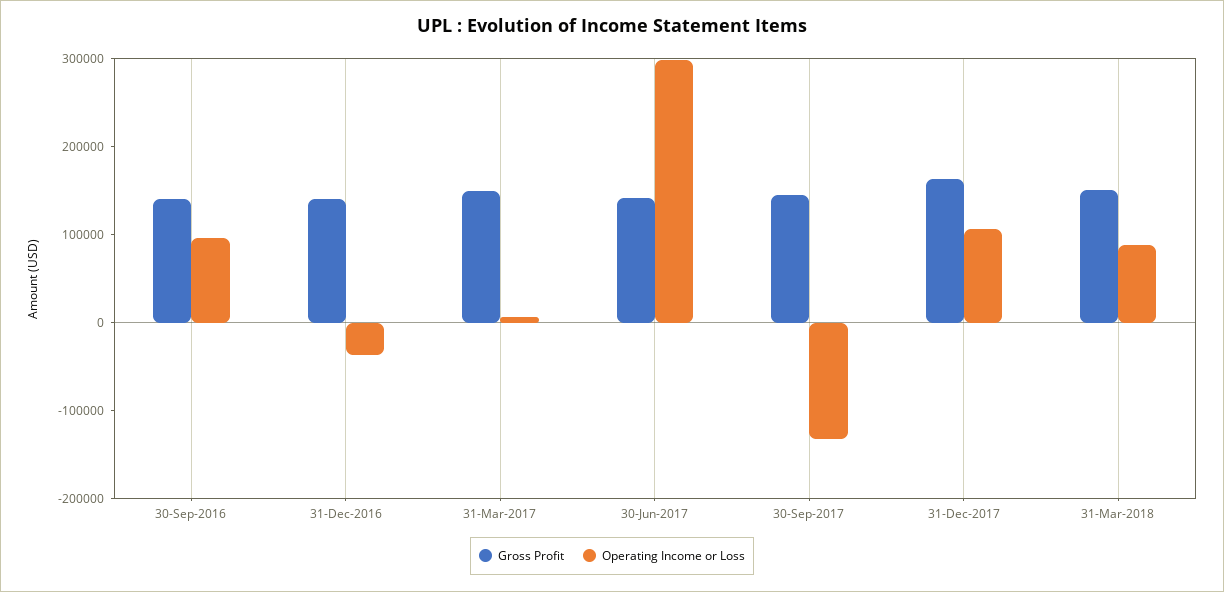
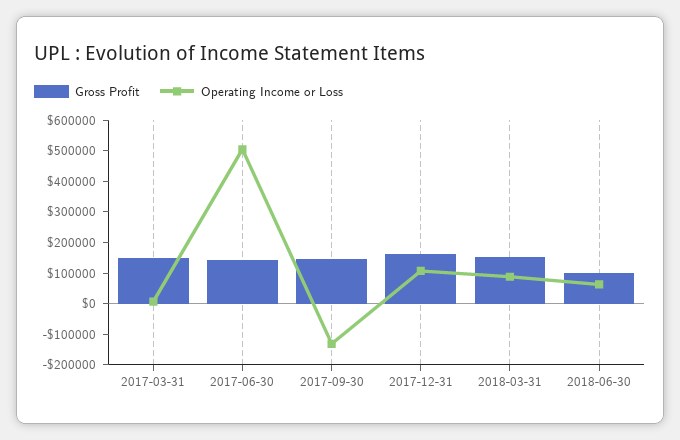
Gross Profit, 30-Sep-2016: 140000 -> none
Operating Income or Loss, 30-Sep-2016: 100000 -> none
Gross Profit, 31-Dec-2016: 140000 -> none
Operating Income or Loss, 31-Dec-2016: -40000 -> none
Operating Income or Loss, 30-Jun-2017: 300000 -> 500000
Gross Profit, 2018-06-30: none -> 100000
Operating Income or Loss, 2018-06-30: none -> 50000

